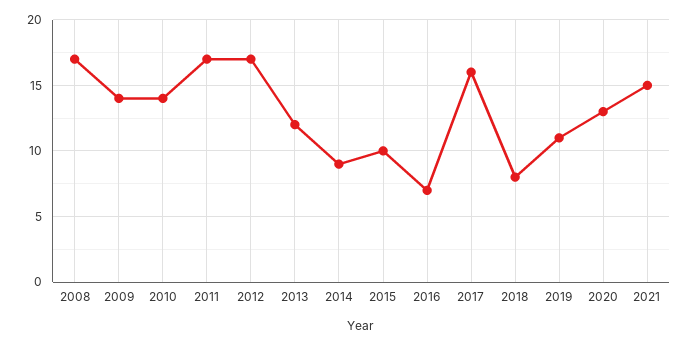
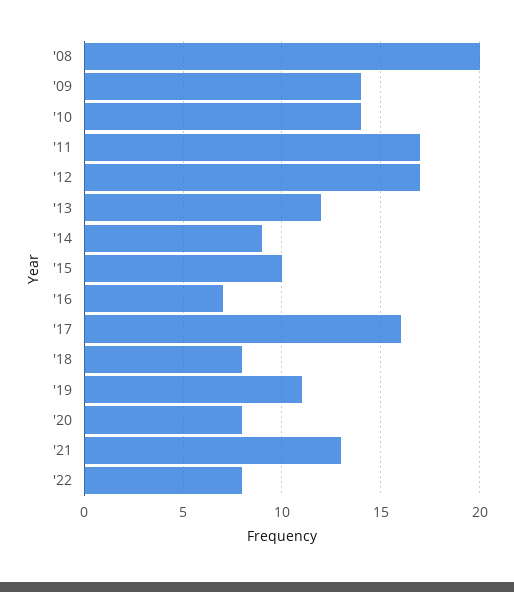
2008: 17 -> 20
2020: 13 -> 8
2021: 15 -> 13
'22: none -> 8

